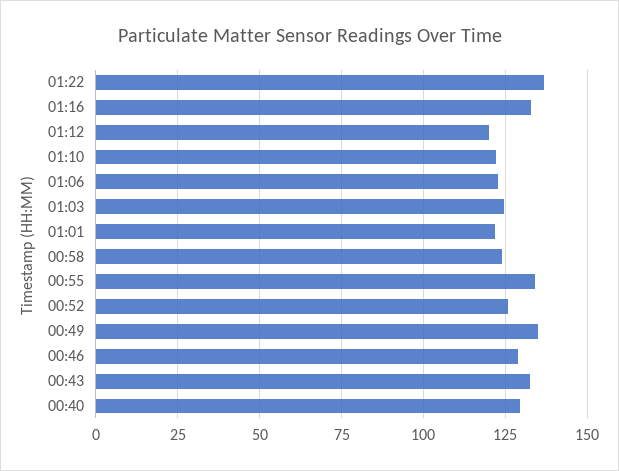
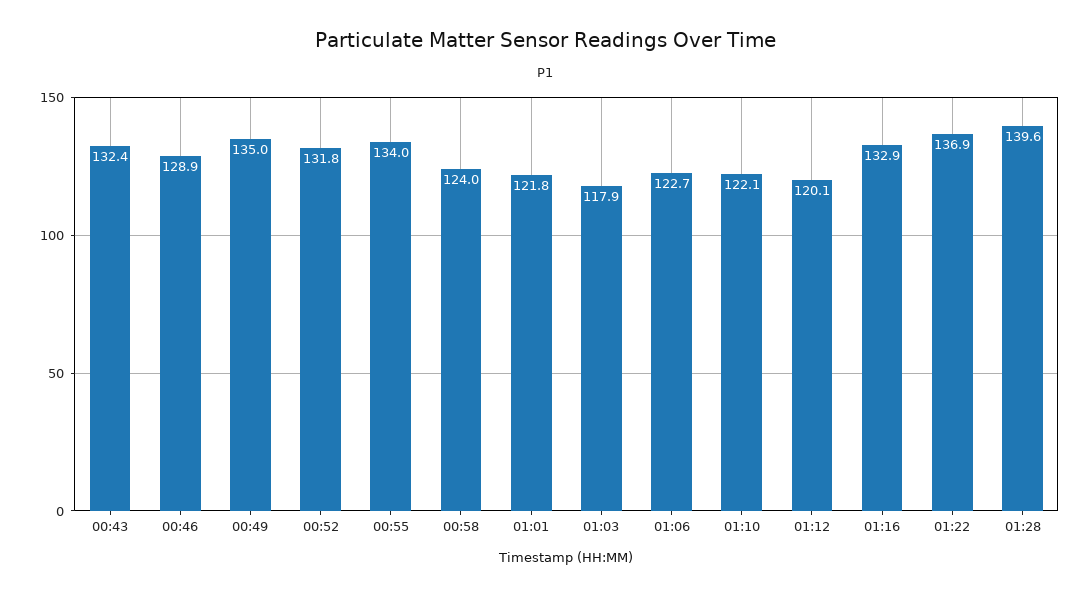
01:03: 125 -> 117.9
00:52: 125 -> 131.8
00:40: 130 -> none
01:28: none -> 139.6

